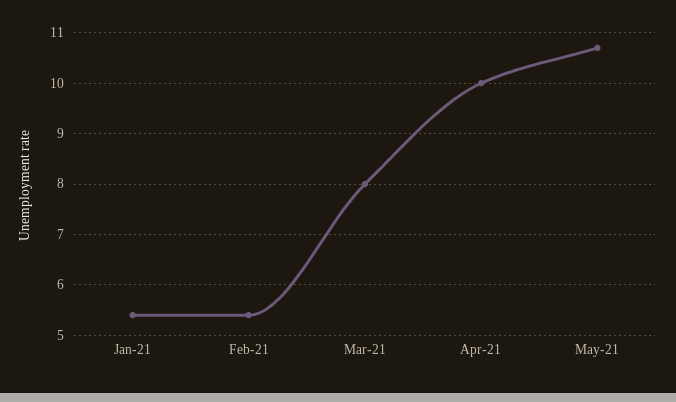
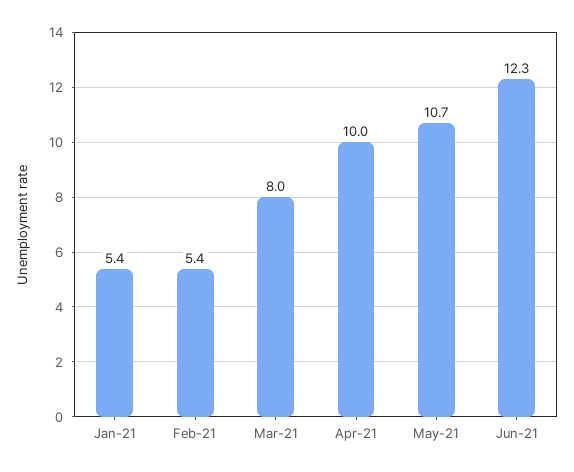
Jun-21: none -> 12.3

